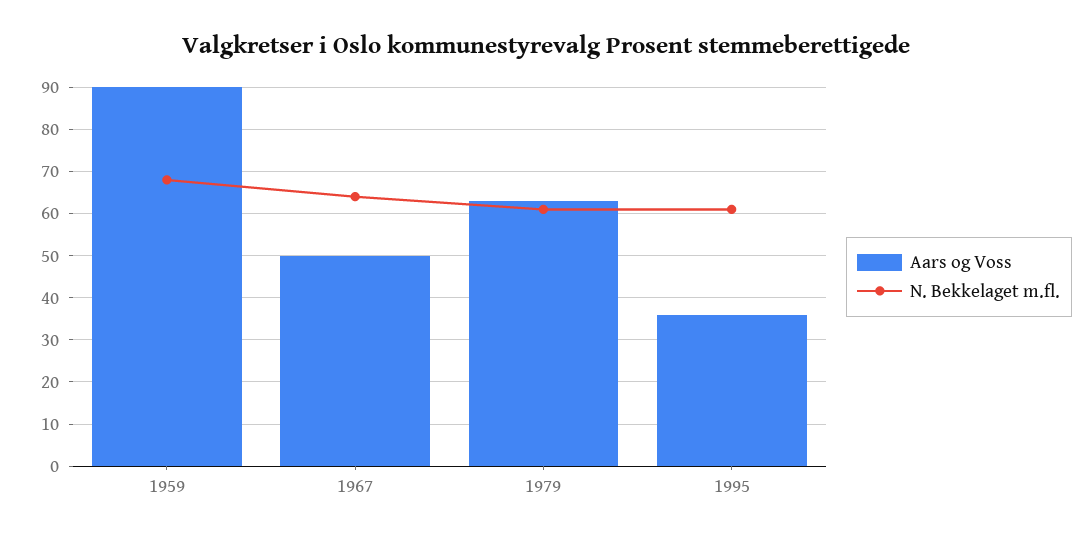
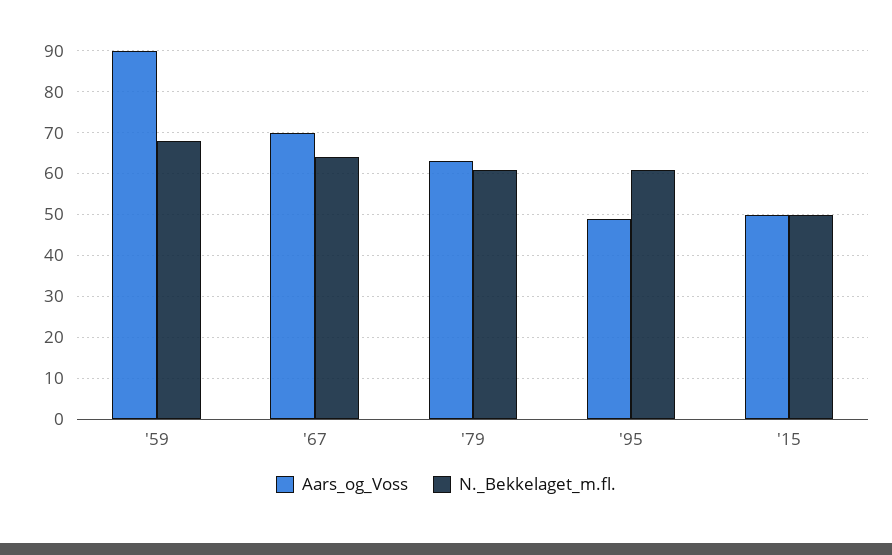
Aars og Voss, 1967: 50 -> 70
Aars og Voss, 1995: 35 -> 50
Aars og Voss, '15: none -> 50
N. Bekkelaget m.fl., '15: none -> 50

